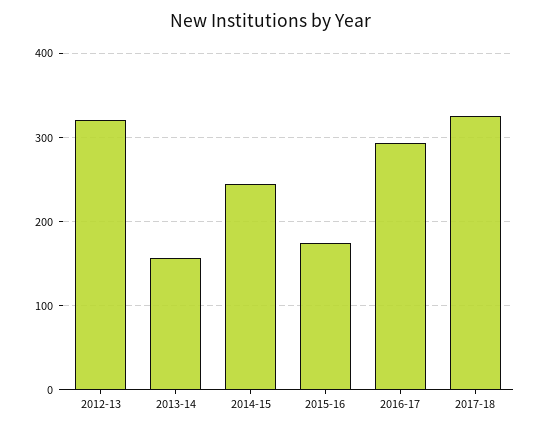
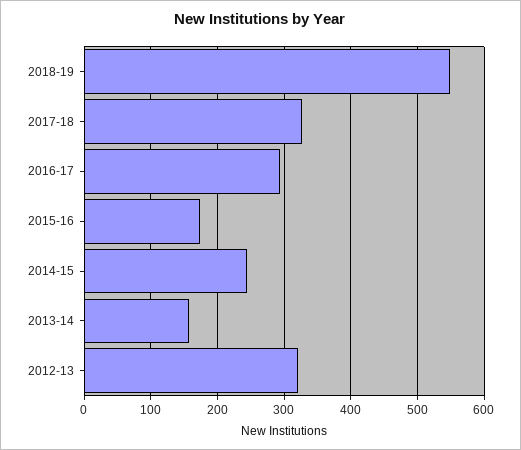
2018-19: none -> 550

